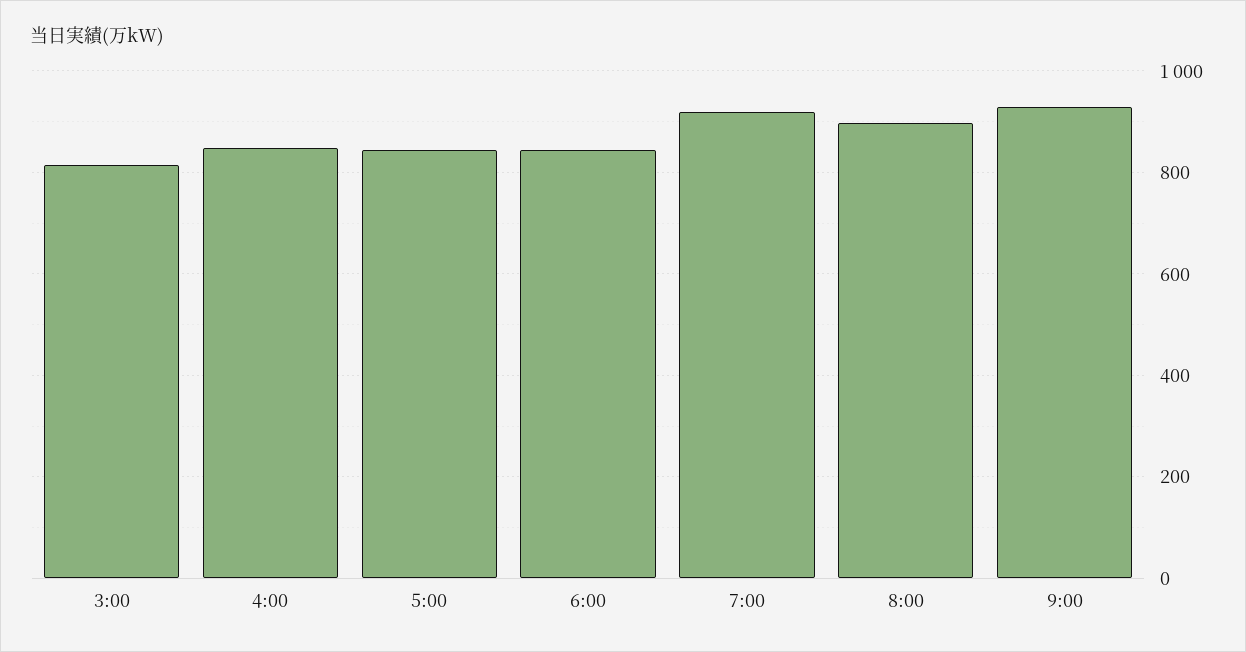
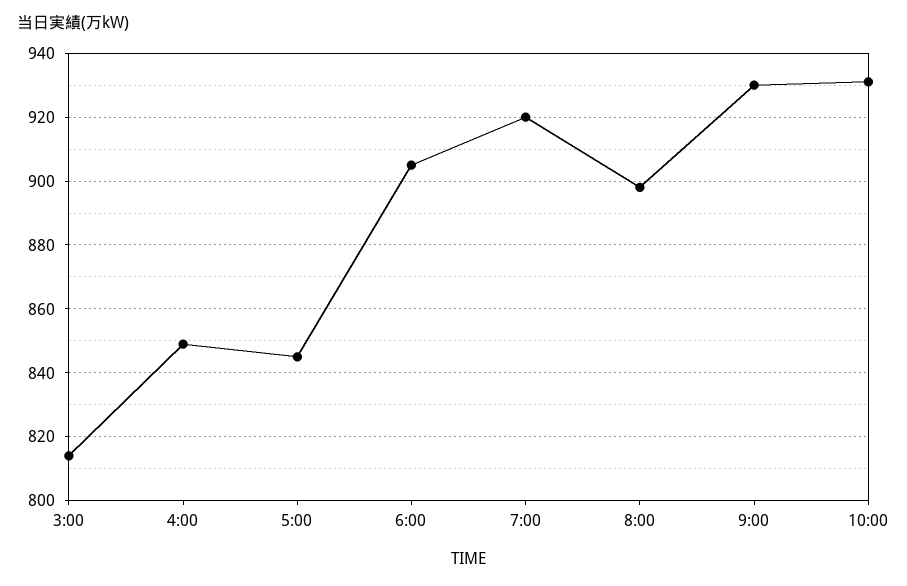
6:00: 840 -> 905
10:00: none -> 930

